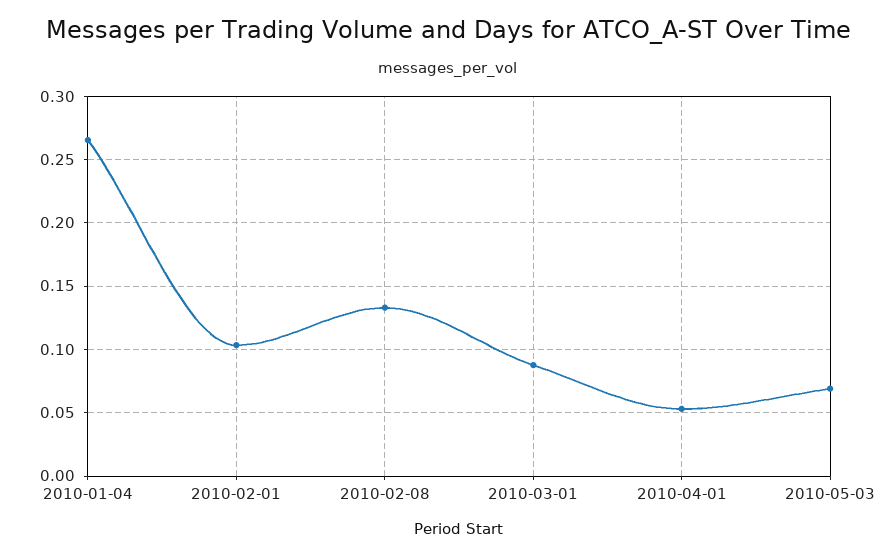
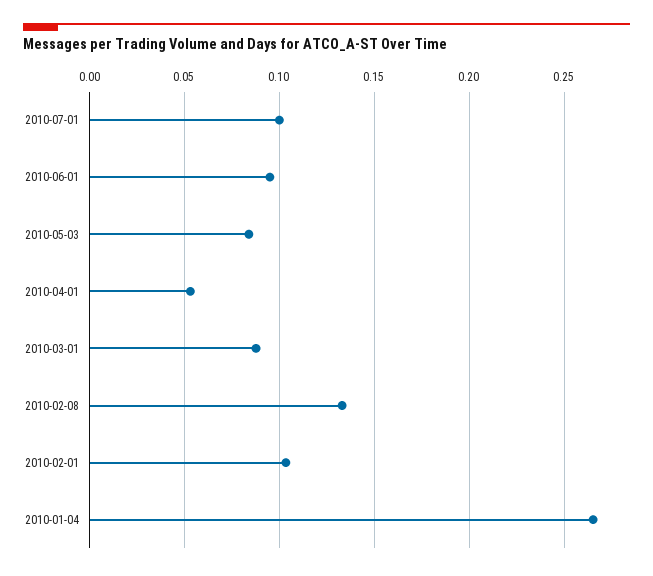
2010-05-03: 0.07 -> 0.085
2010-07-01: none -> 0.1
2010-06-01: none -> 0.095

